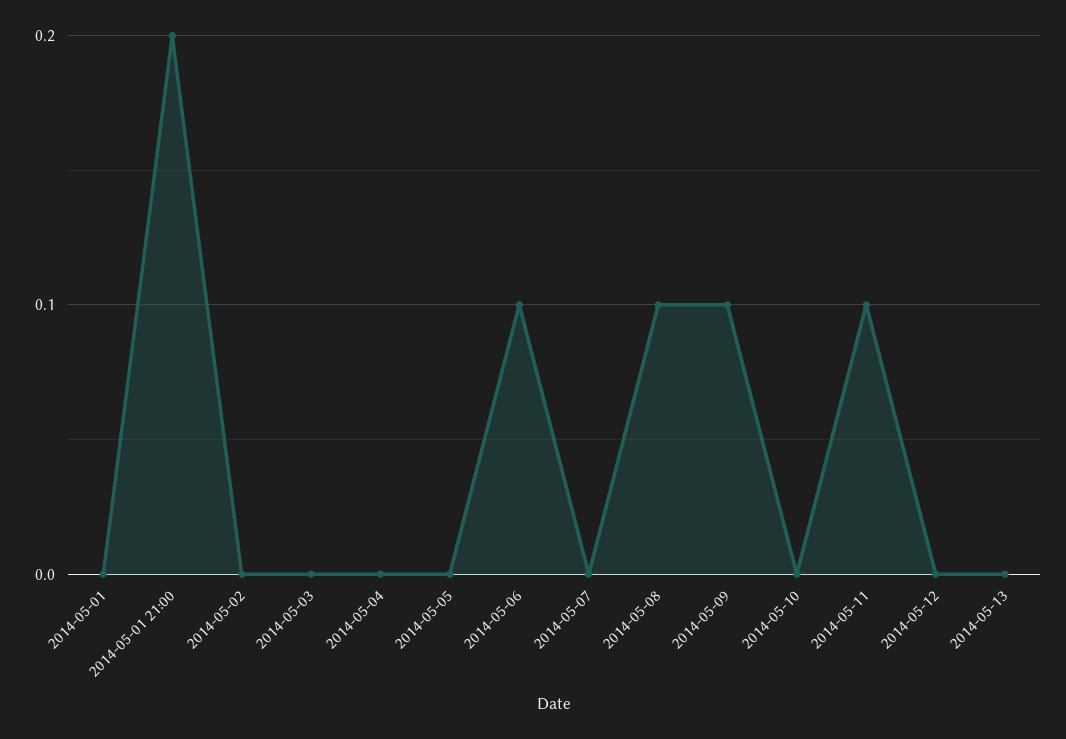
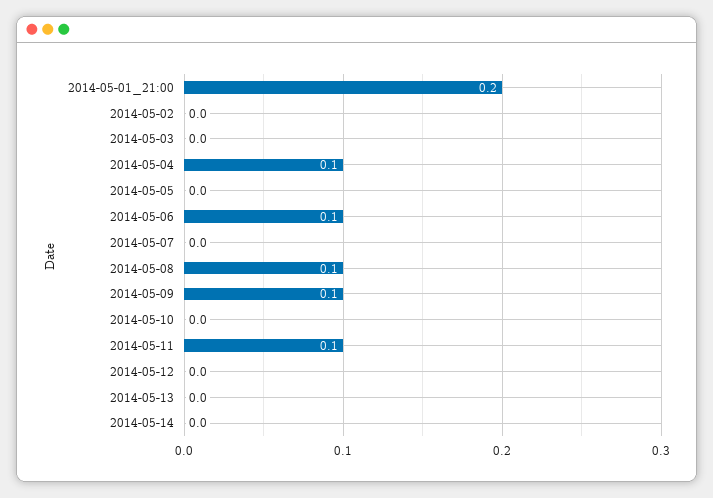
2014-05-01: 0 -> none
2014-05-04: 0 -> 0.1
2014-05-14: none -> 0

